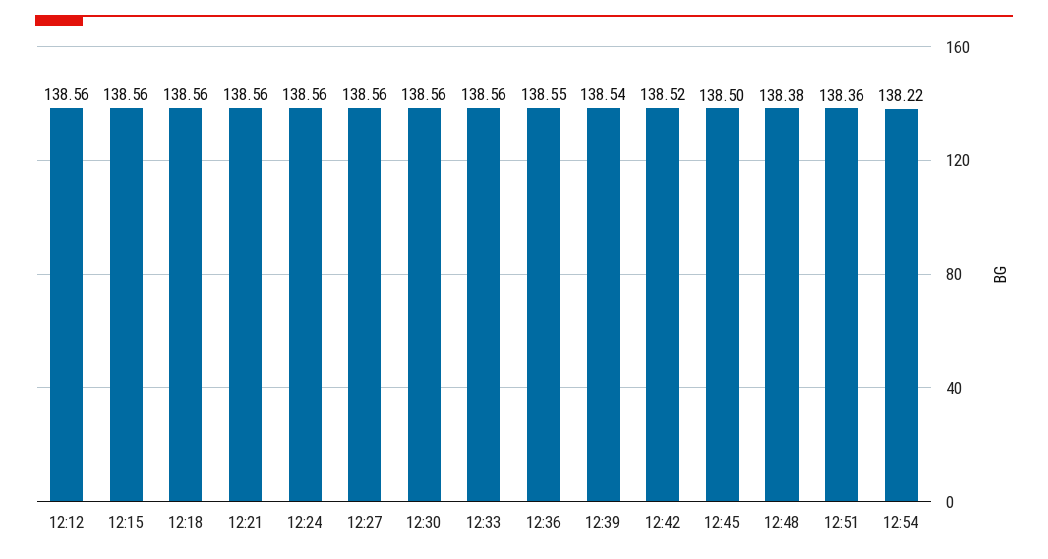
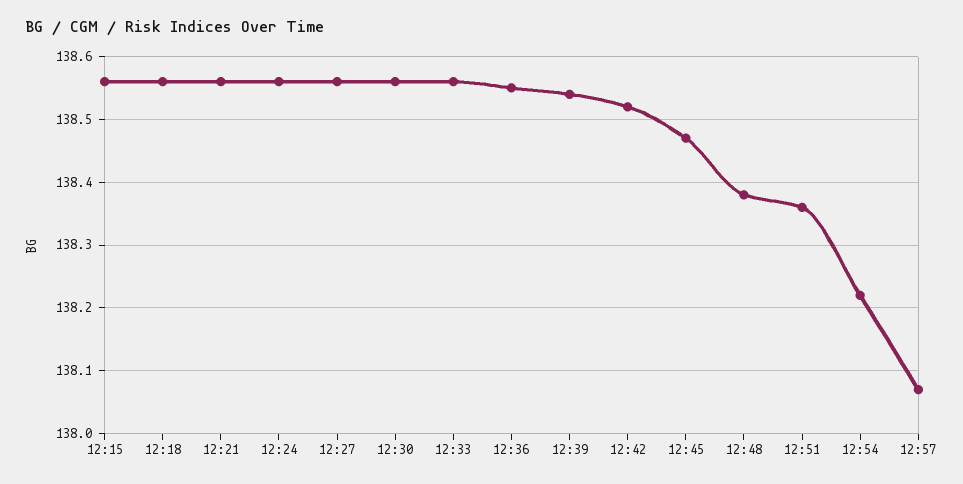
12:12: 138.56 -> none
12:45: 138.5 -> 138.47
12:57: none -> 138.07

